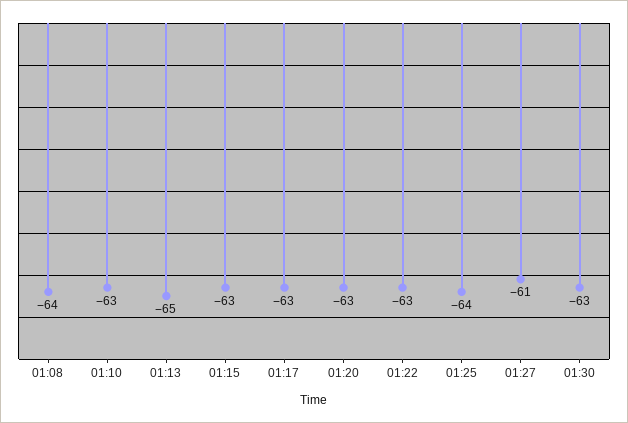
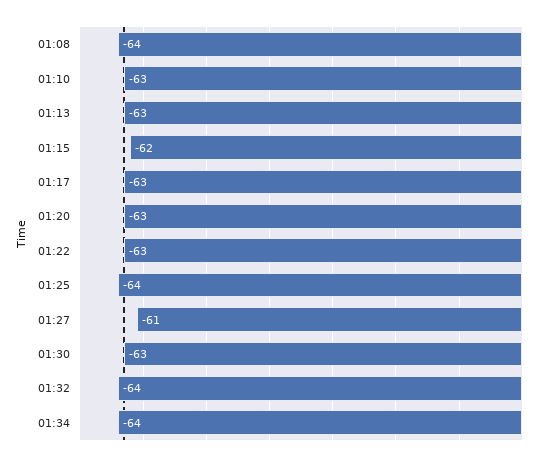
01:13: -65 -> -63
01:15: -63 -> -62
01:32: none -> -64
01:34: none -> -64

